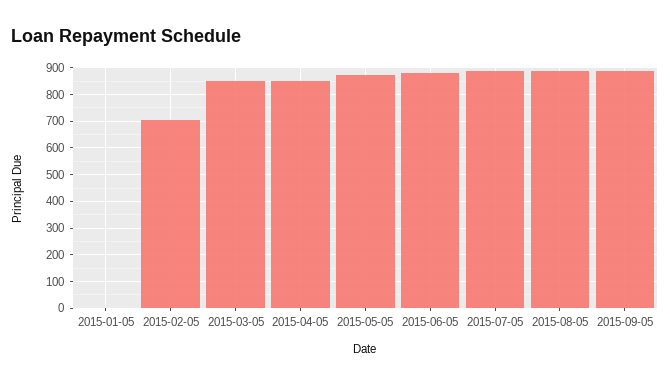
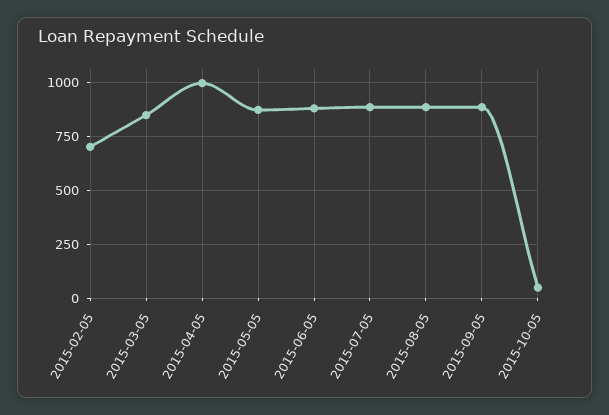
2015-01-05: 0 -> none
2015-04-05: 850 -> 1000
2015-10-05: none -> 50

